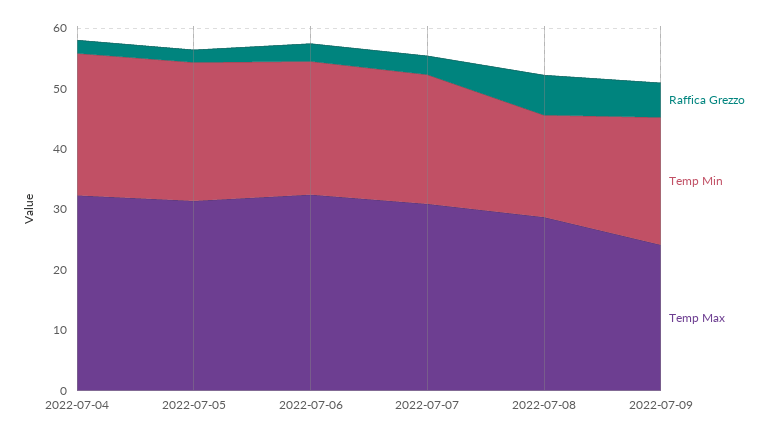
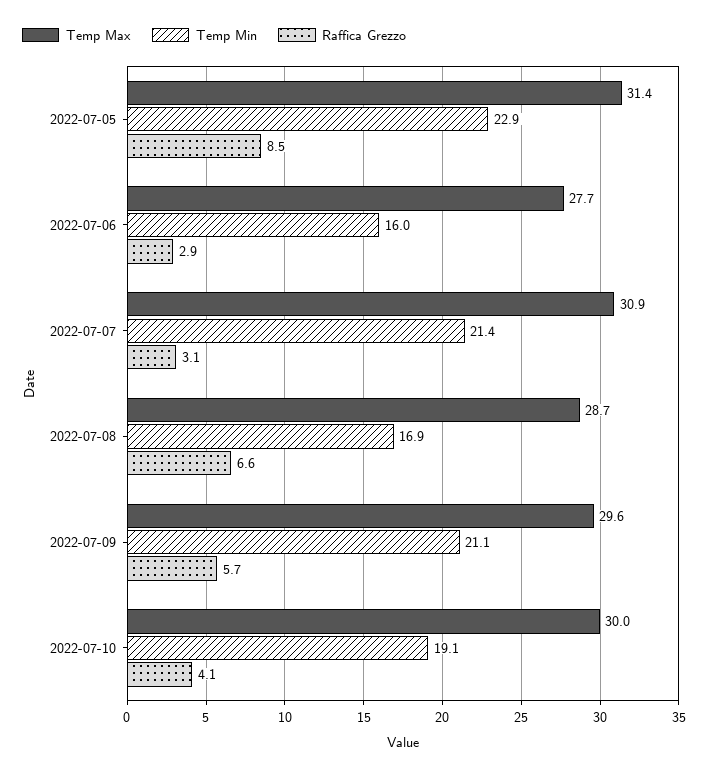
Raffica Grezzo, 2022-07-04: 2 -> none
Temp Min, 2022-07-04: 24 -> none
Temp Max, 2022-07-04: 32 -> none
Raffica Grezzo, 2022-07-05: 2 -> 8.5
Temp Min, 2022-07-06: 22 -> 16
Temp Max, 2022-07-06: 32 -> 27.7
Temp Max, 2022-07-09: 24 -> 29.6
Temp Max, 2022-07-10: none -> 30
Temp Min, 2022-07-10: none -> 19.1
Raffica Grezzo, 2022-07-10: none -> 4.1

